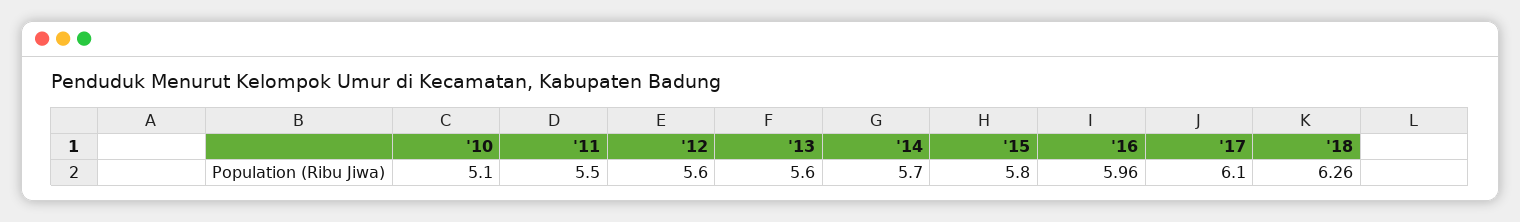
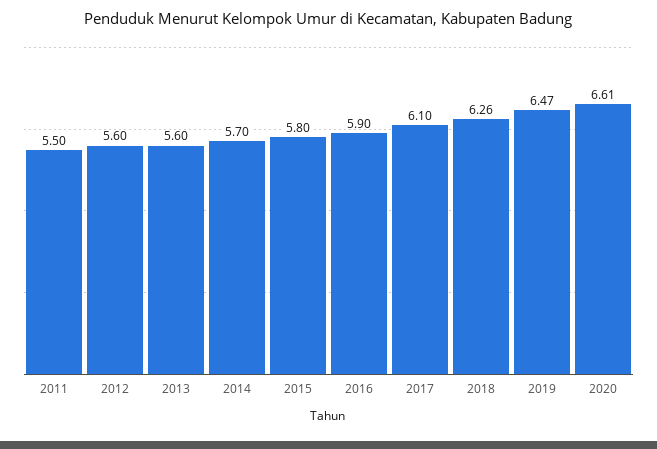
'10: 5.1 -> none
'16: 5.96 -> 5.9
2019: none -> 6.47
2020: none -> 6.61

